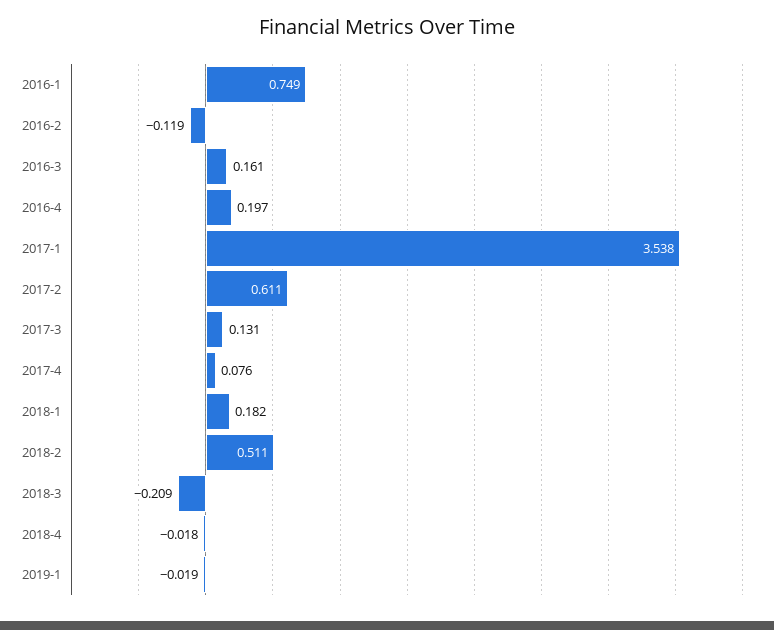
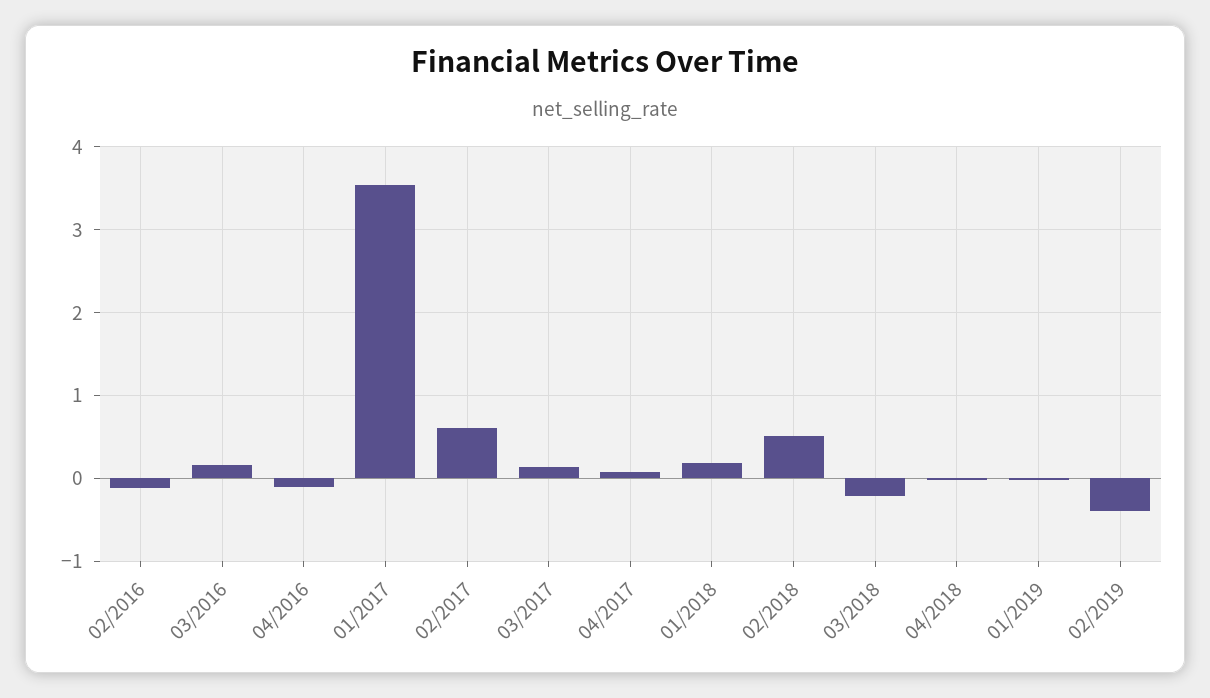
2016-1: 0.749 -> none
2016-4: 0.197 -> -0.1
02/2019: none -> -0.4

